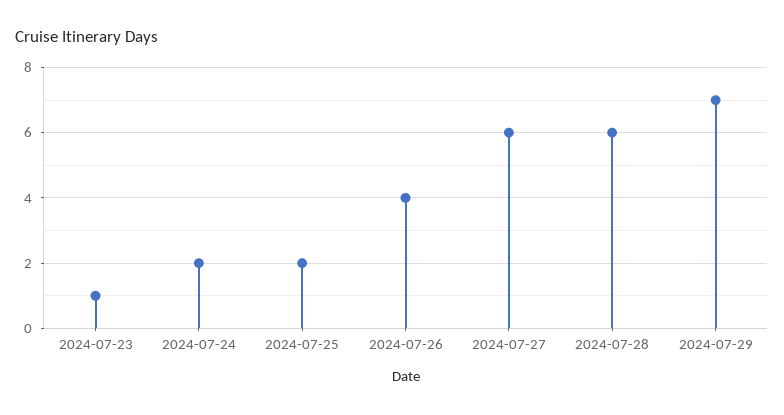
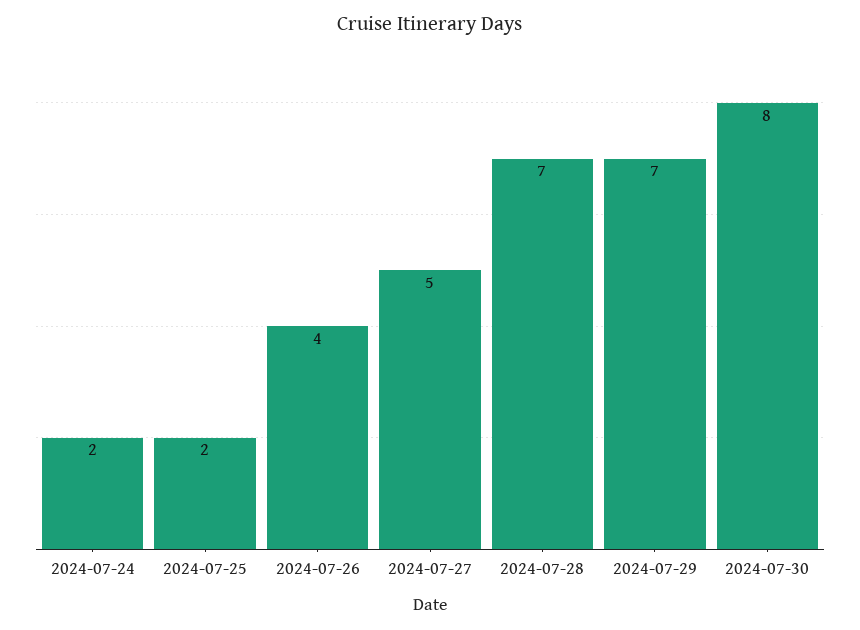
2024-07-23: 1 -> none
2024-07-27: 6 -> 5
2024-07-28: 6 -> 7
2024-07-30: none -> 8

